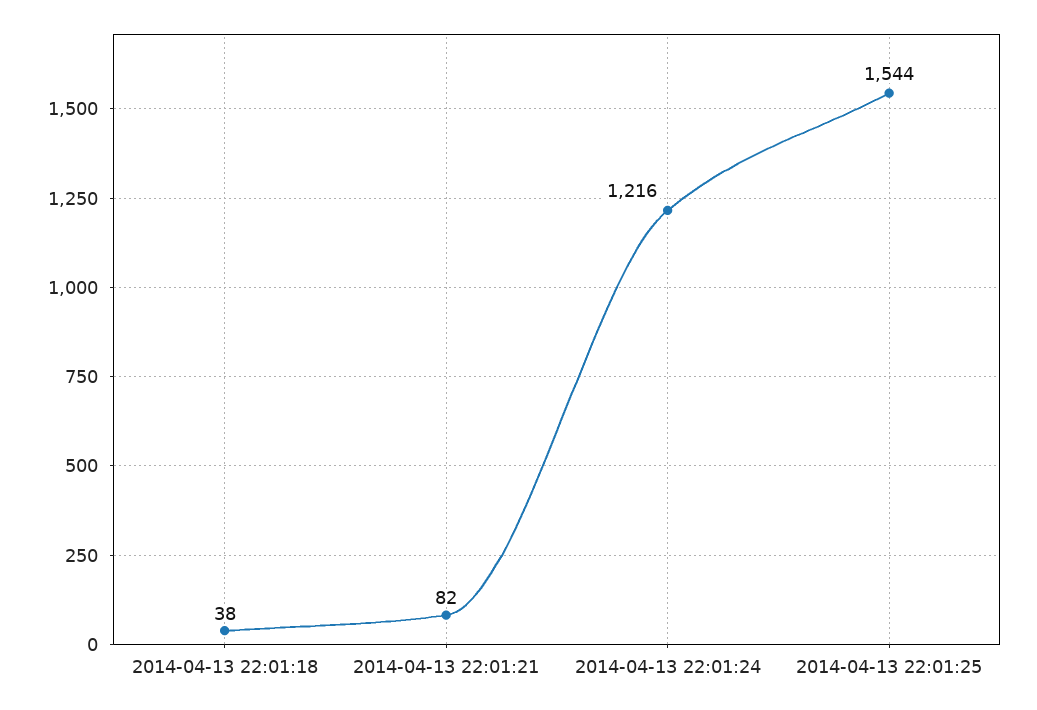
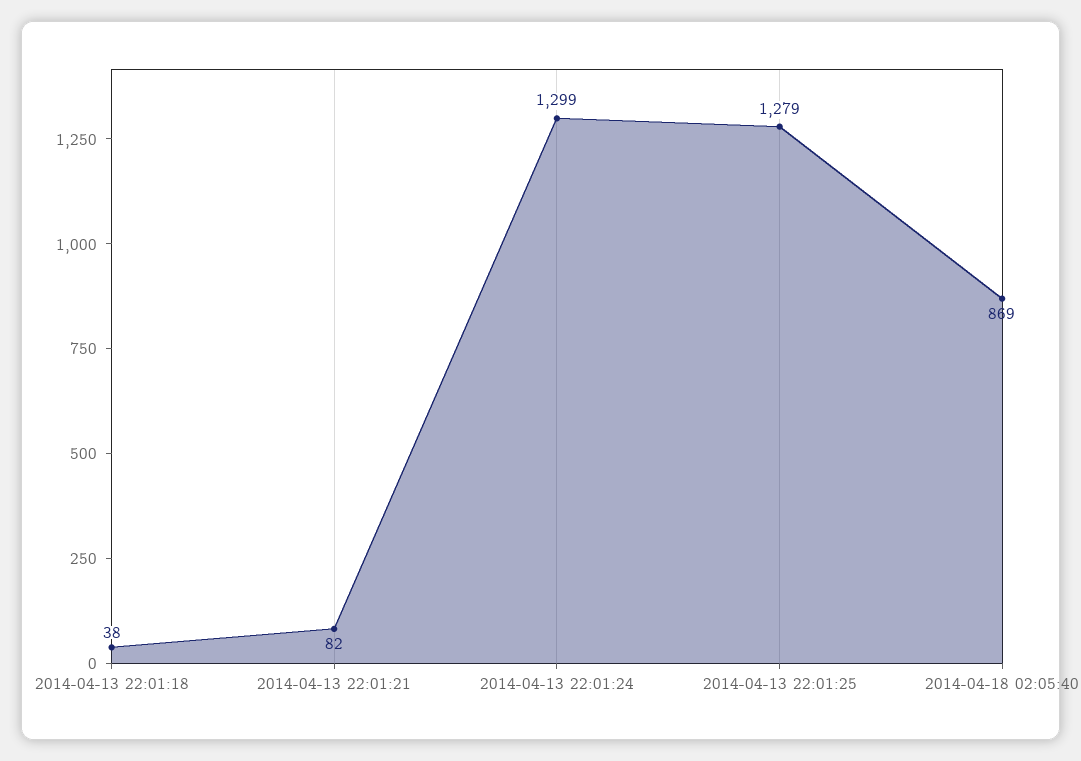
2014-04-13 22:01:24: 1216 -> 1299
2014-04-13 22:01:25: 1544 -> 1279
2014-04-18 02:05:40: none -> 869

